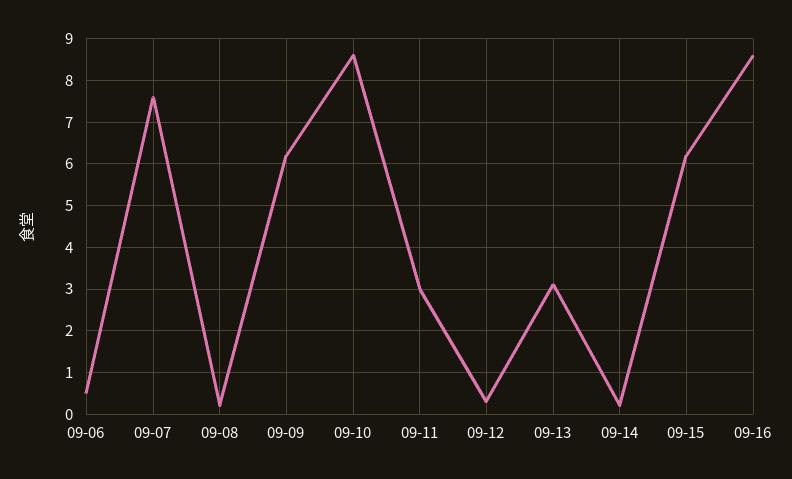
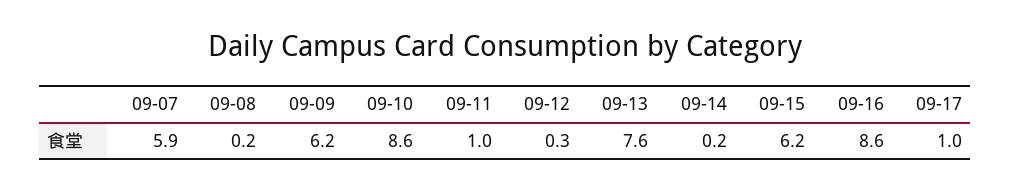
09-06: 0.5 -> none
09-07: 7.5 -> 5.9
09-11: 3 -> 1
09-13: 3 -> 7.6
09-17: none -> 1

